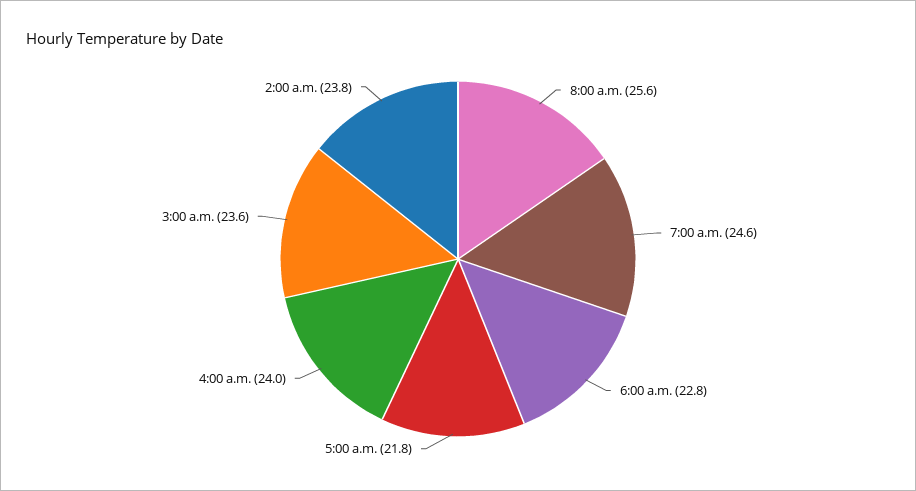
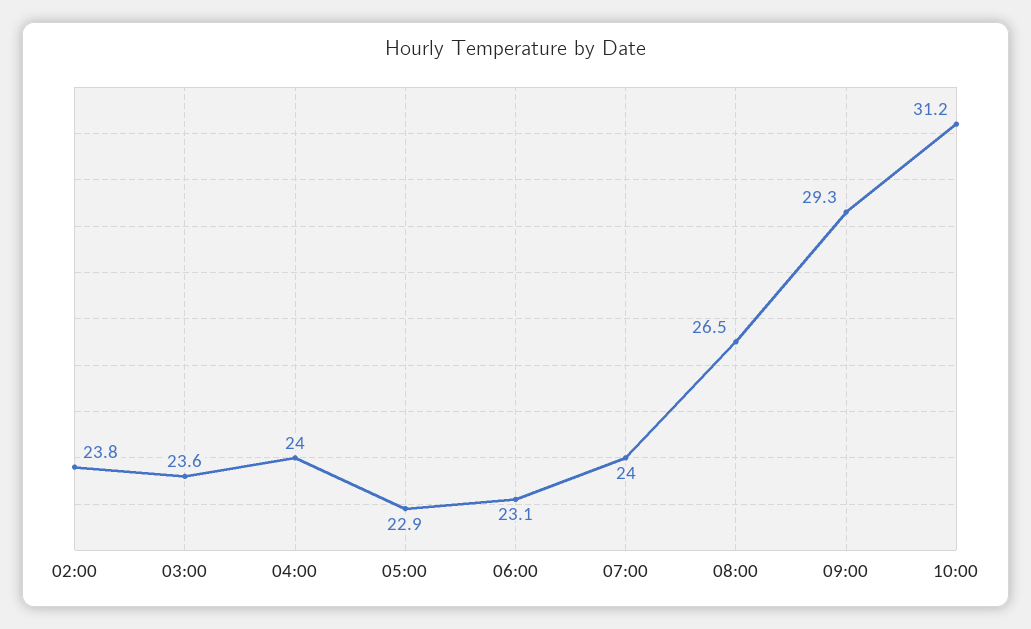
8:00 a.m.: 25.6 -> 26.5
7:00 a.m.: 24.6 -> 24
6:00 a.m.: 22.8 -> 23.1
5:00 a.m.: 21.8 -> 22.9
09:00: none -> 29.3
10:00: none -> 31.2

